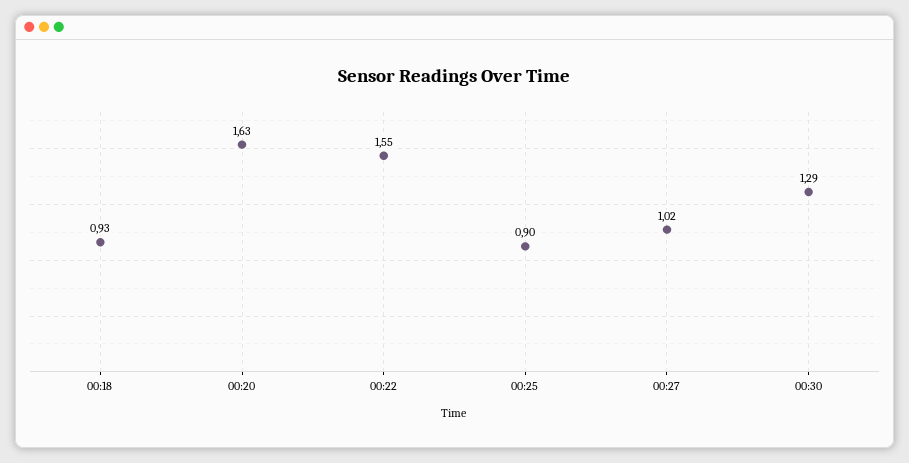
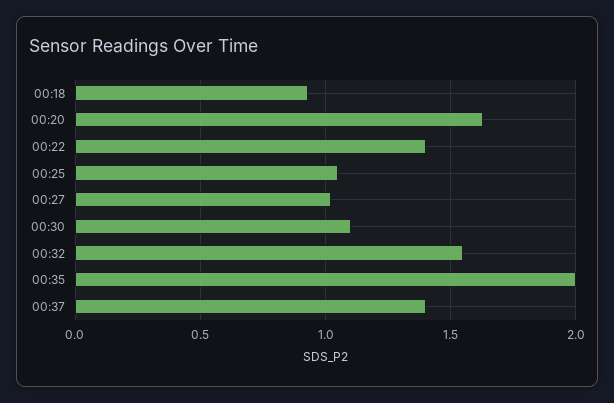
00:22: 1.55 -> 1.4
00:25: 0.9 -> 1.05
00:30: 1.29 -> 1.1
00:32: none -> 1.55
00:35: none -> 2
00:37: none -> 1.4

